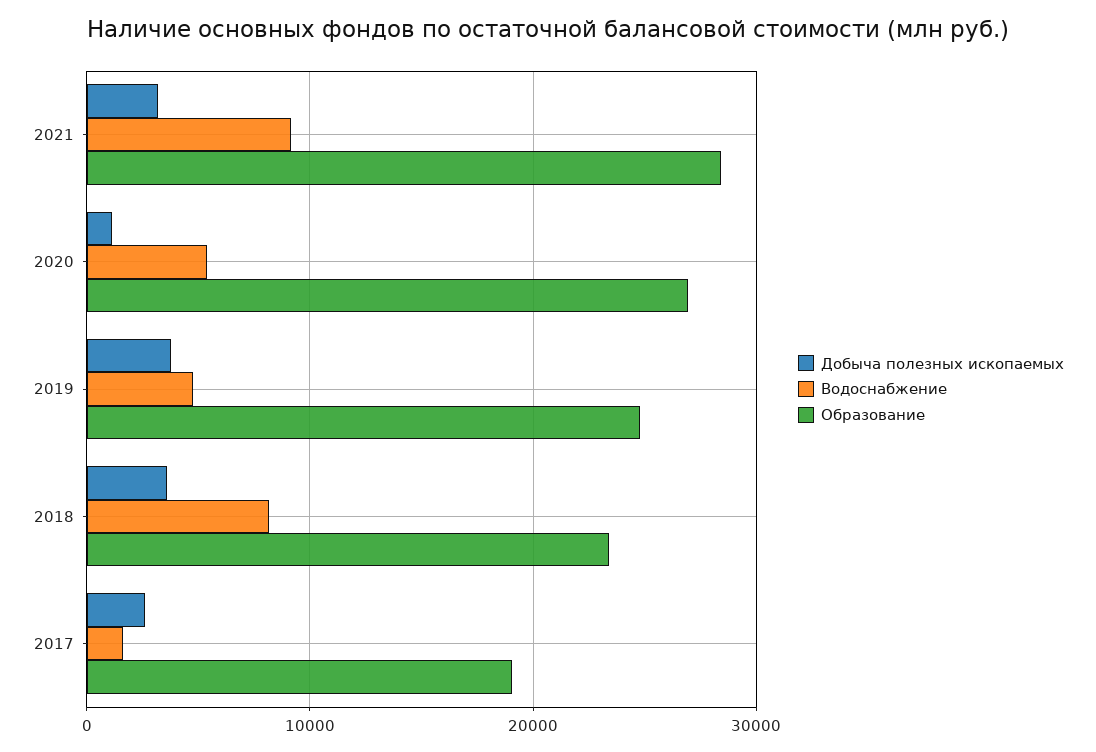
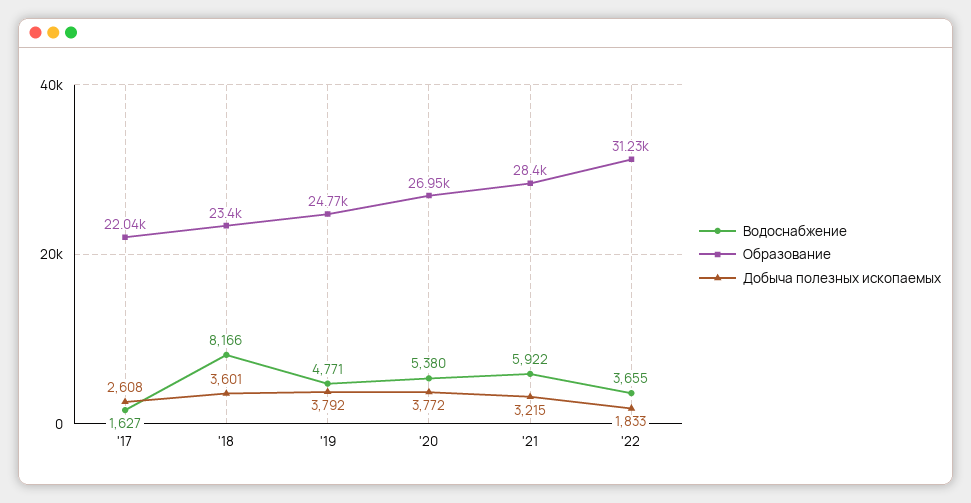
Водоснабжение, 2021: 9000 -> 5922
Добыча полезных ископаемых, 2020: 1000 -> 3772
Образование, 2017: 19000 -> 22040
Водоснабжение, '22: none -> 3655
Образование, '22: none -> 31230
Добыча полезных ископаемых, '22: none -> 1833

